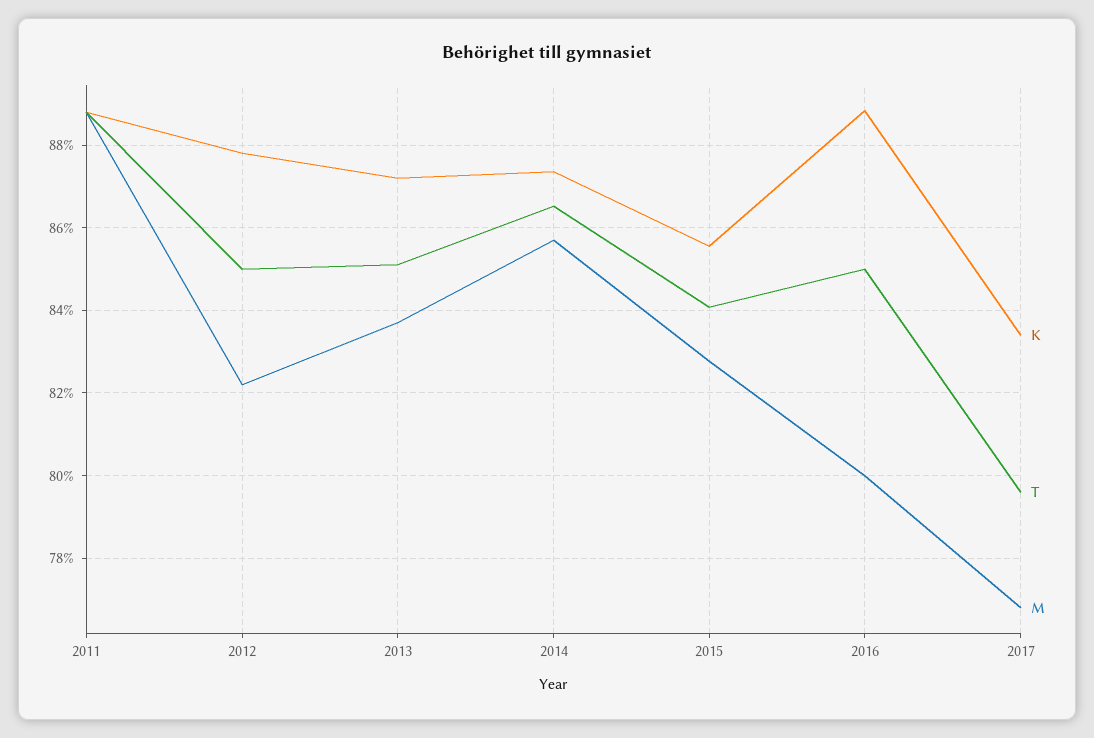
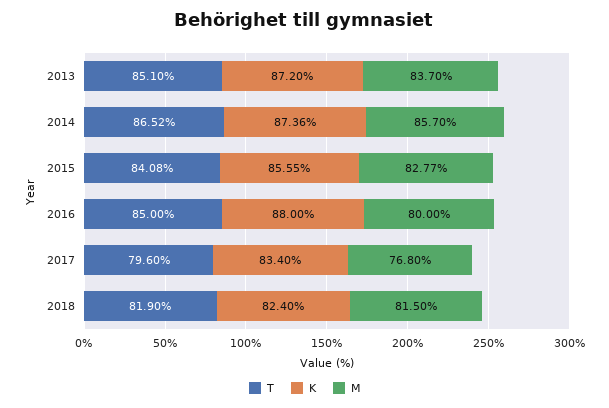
K, 2011: 88.8 -> none
T, 2011: 88.8 -> none
M, 2011: 88.8 -> none
K, 2012: 87.8 -> none
T, 2012: 85 -> none
M, 2012: 82.2 -> none
K, 2016: 88.8 -> 88
T, 2018: none -> 81.9
K, 2018: none -> 82.4
M, 2018: none -> 81.5

